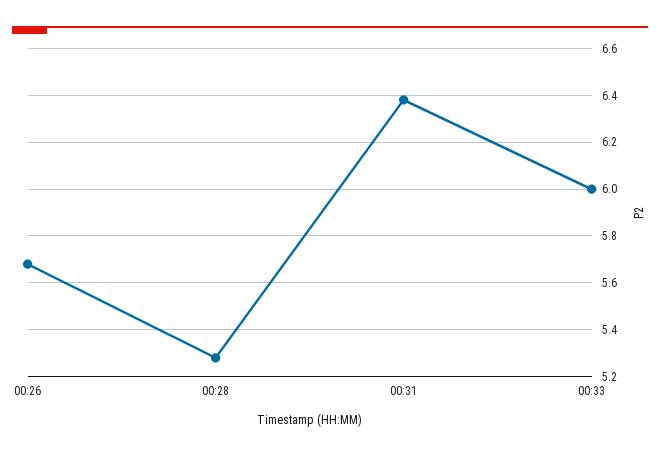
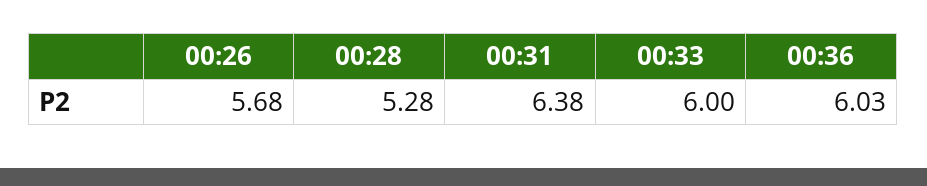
00:36: none -> 6.03

